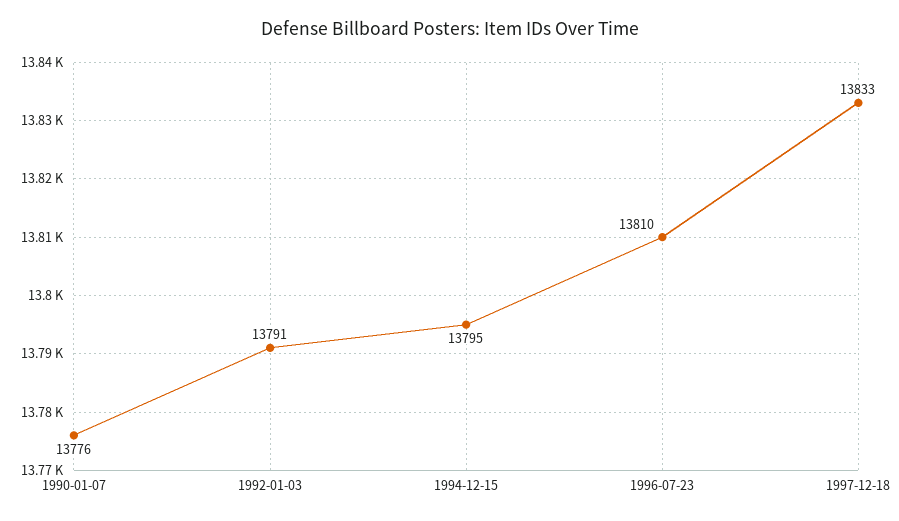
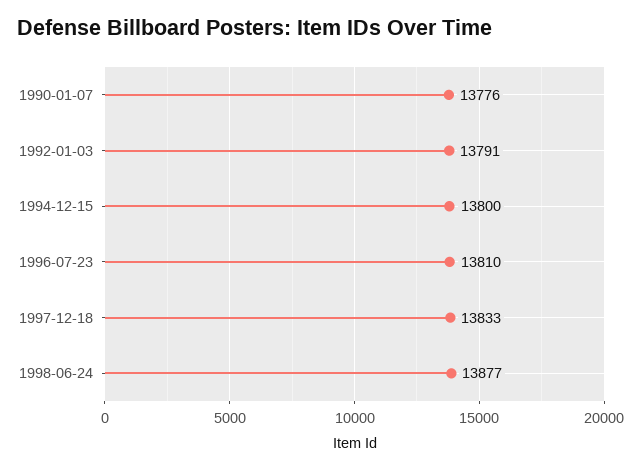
1994-12-15: 13795 -> 13800
1998-06-24: none -> 13877

